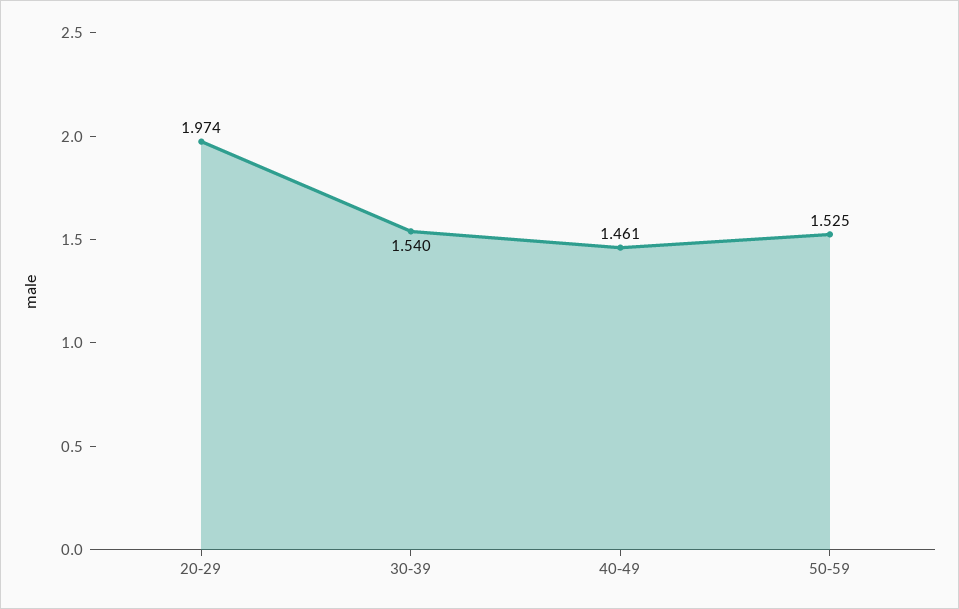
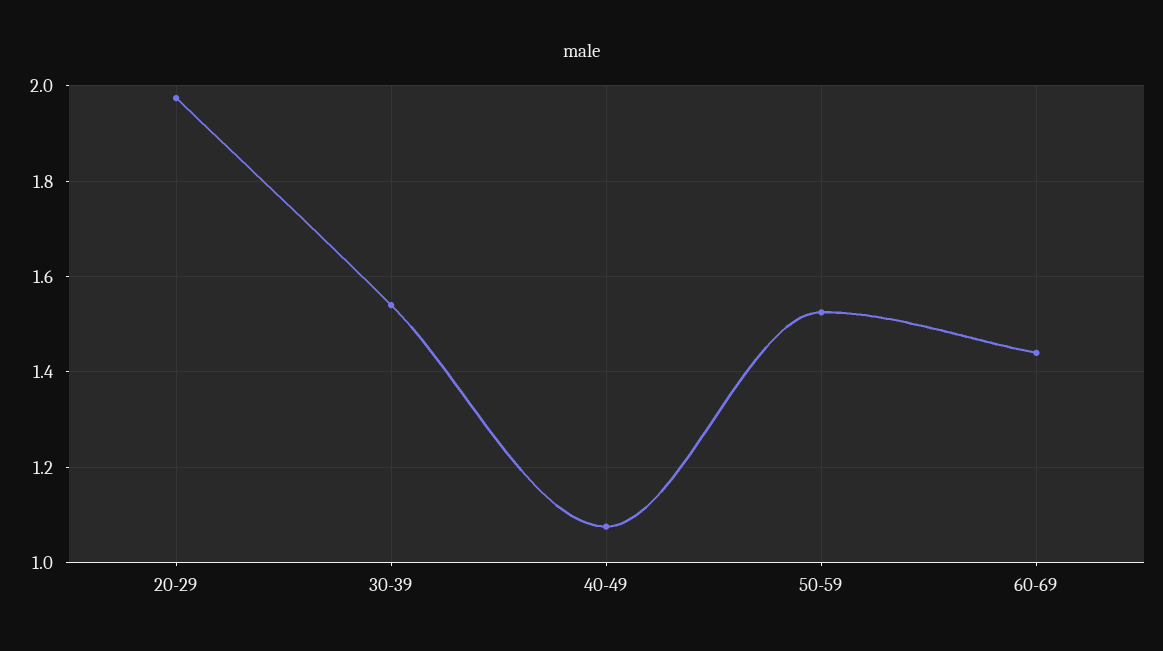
40-49: 1.461 -> 1.08
60-69: none -> 1.44

